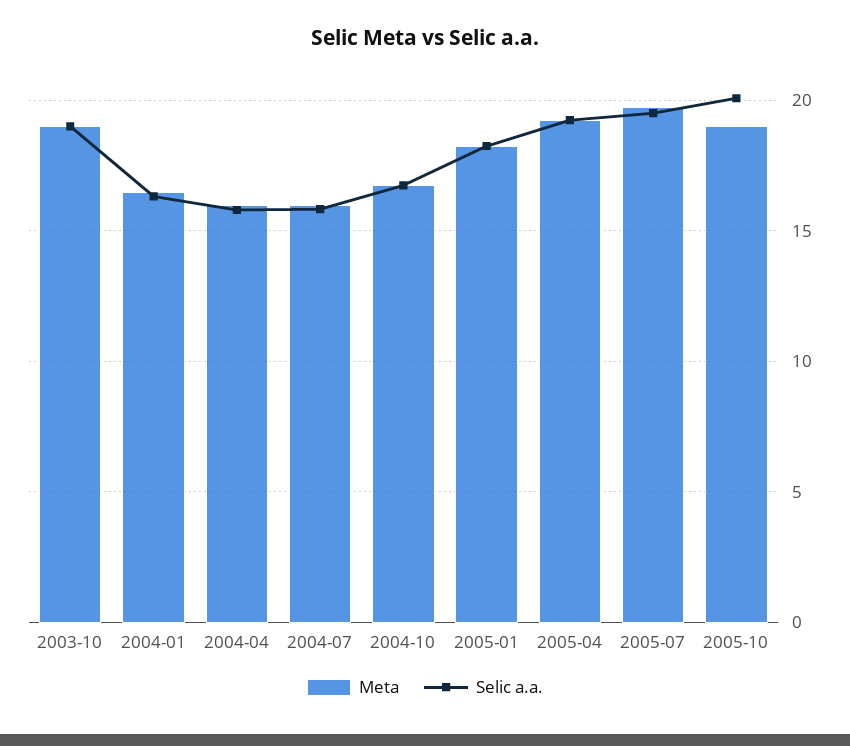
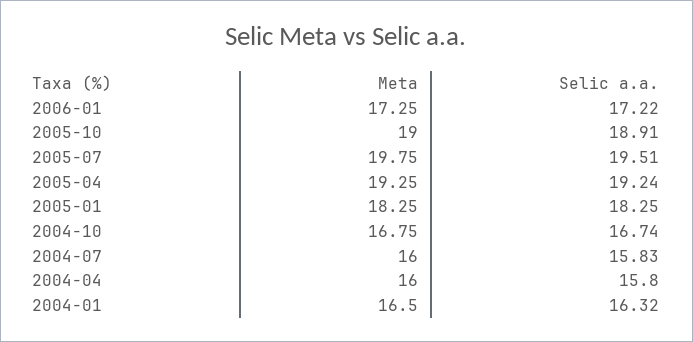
Meta, 2003-10: 19 -> none
Selic a.a., 2003-10: 19 -> none
Selic a.a., 2005-10: 20 -> 18.91
Meta, 2006-01: none -> 17.25
Selic a.a., 2006-01: none -> 17.22

